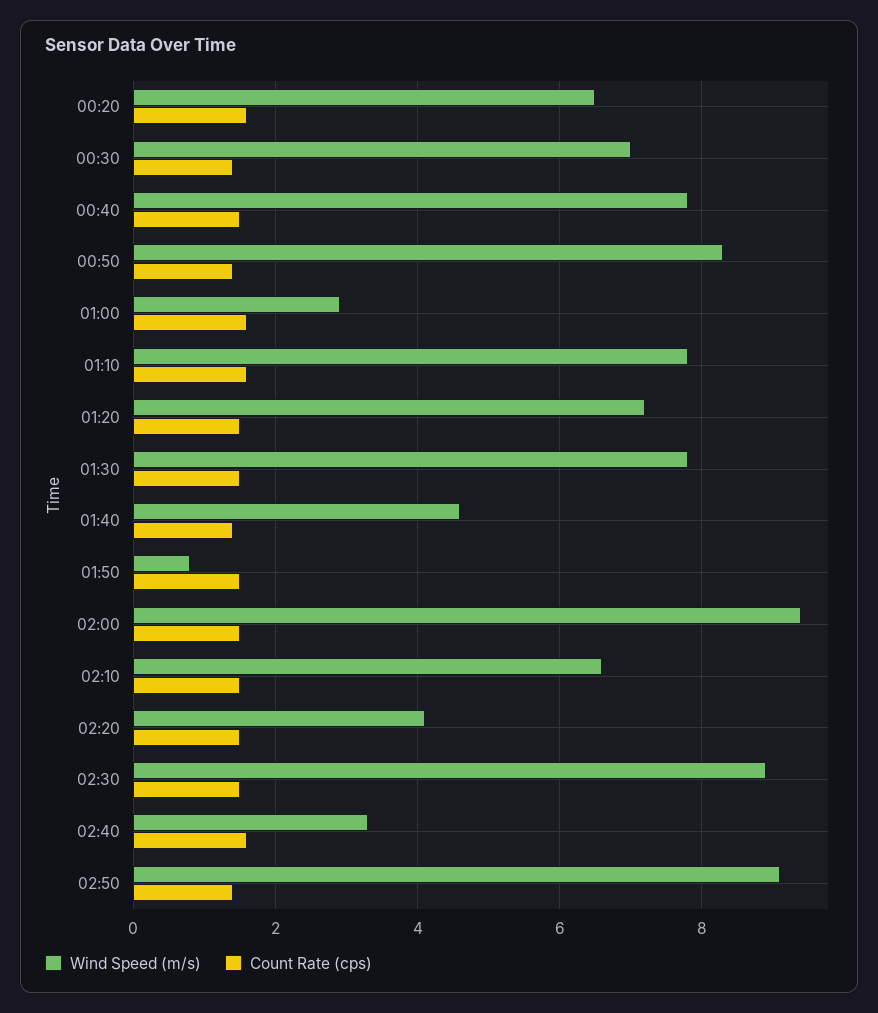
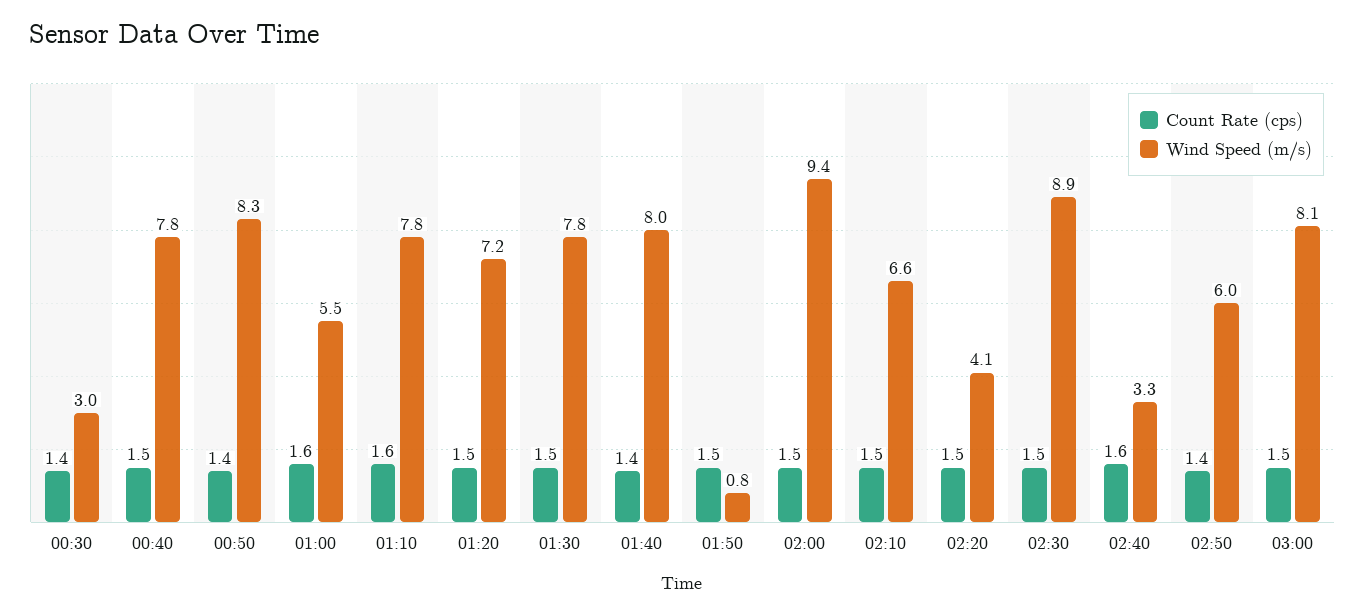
Wind Speed (m/s), 00:20: 6.5 -> none
Count Rate (cps), 00:20: 1.5 -> none
Wind Speed (m/s), 00:30: 7 -> 3
Wind Speed (m/s), 01:00: 3 -> 5.5
Wind Speed (m/s), 01:40: 4.5 -> 8
Wind Speed (m/s), 02:50: 9 -> 6
Count Rate (cps), 03:00: none -> 1.5
Wind Speed (m/s), 03:00: none -> 8.1

